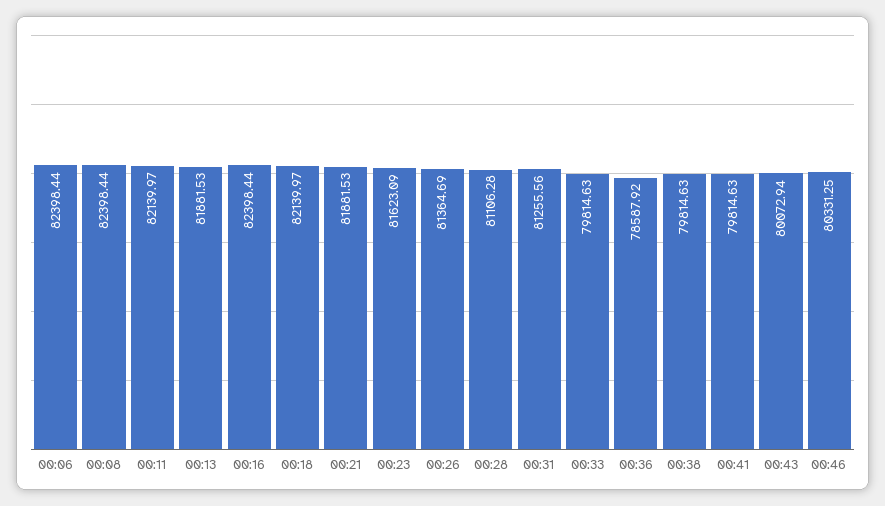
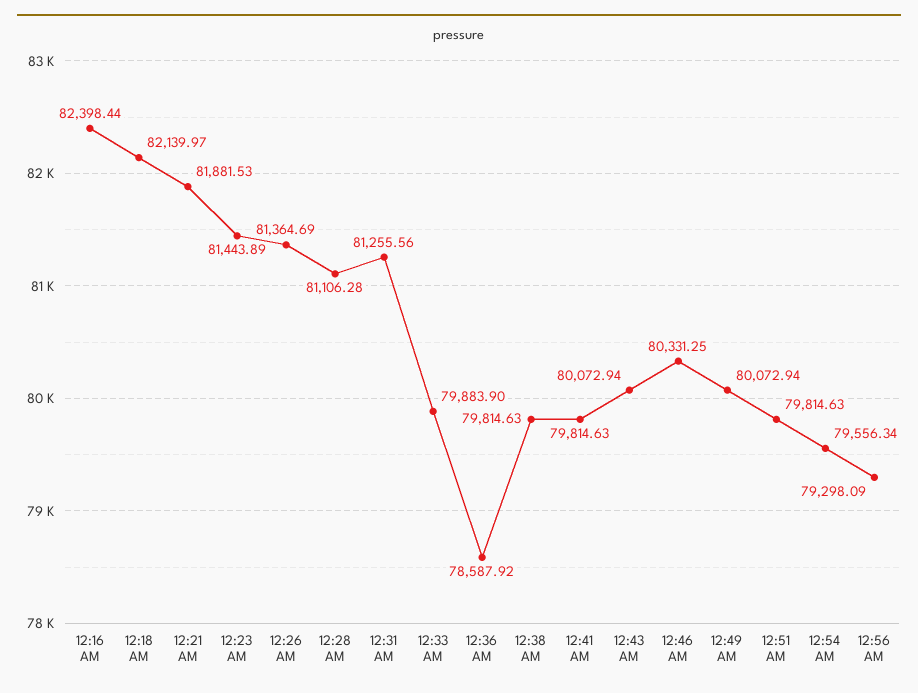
00:06: 82398.44 -> none
00:08: 82398.44 -> none
00:11: 82139.97 -> none
00:13: 81881.53 -> none
00:23: 81623.09 -> 81443.89
00:33: 79814.63 -> 79883.9
12:49 AM: none -> 80072.94
12:51 AM: none -> 79814.63
12:54 AM: none -> 79556.34
12:56 AM: none -> 79298.09

